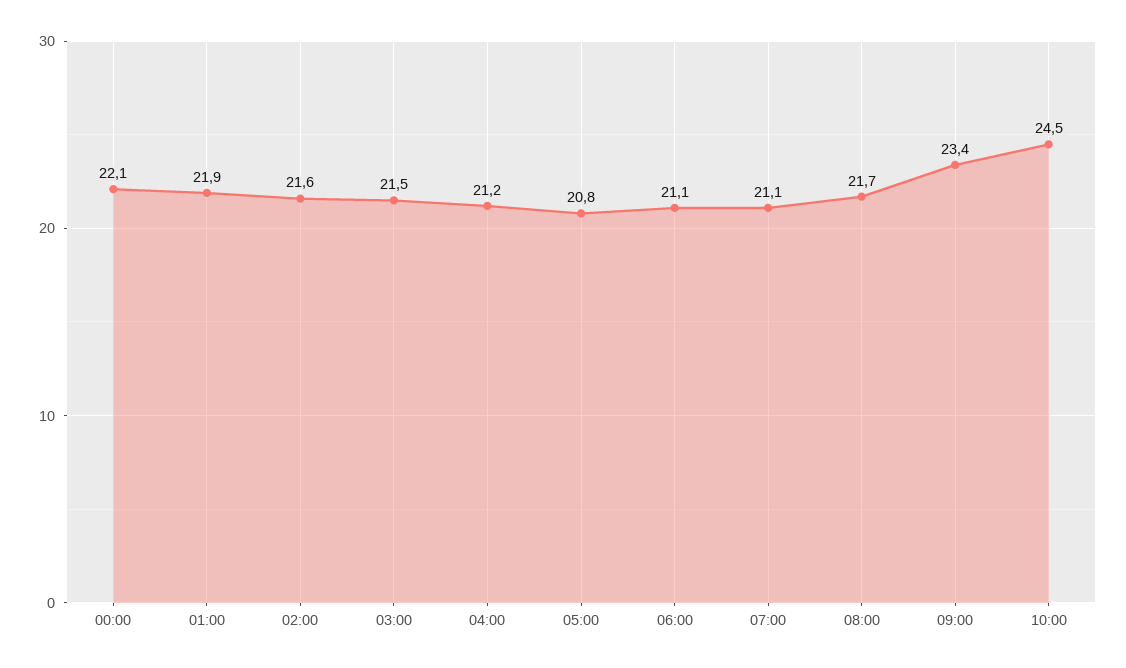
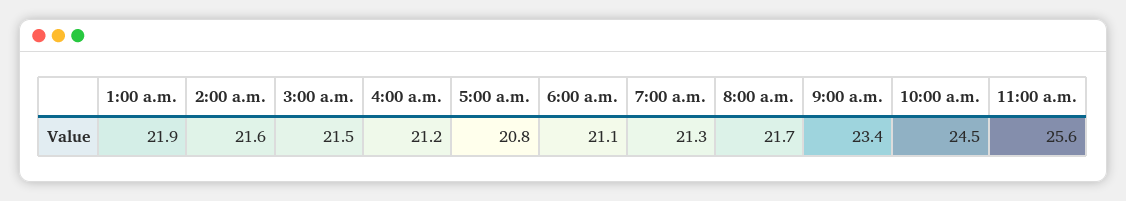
00:00: 22.1 -> none
07:00: 21.1 -> 21.3
11:00 a.m.: none -> 25.6

